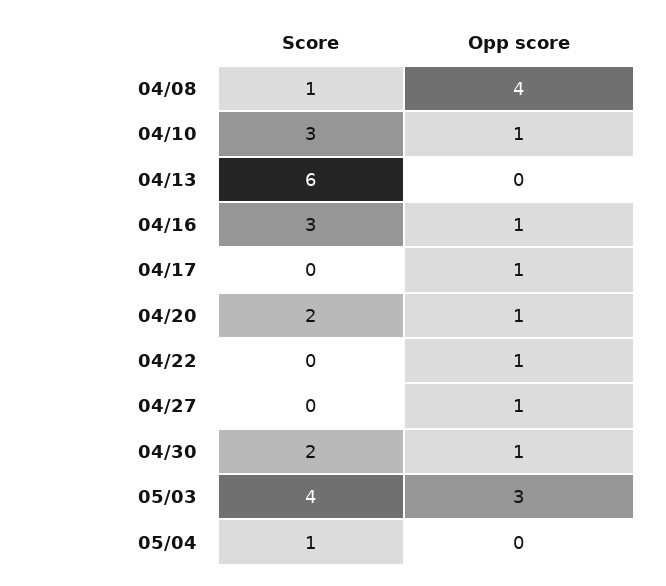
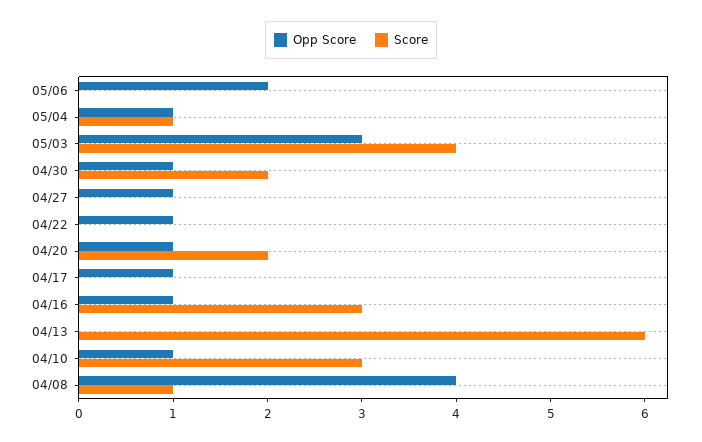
Opp score, 05/04: 0 -> 1
Opp score, 05/06: none -> 2
Score, 05/06: none -> 0

